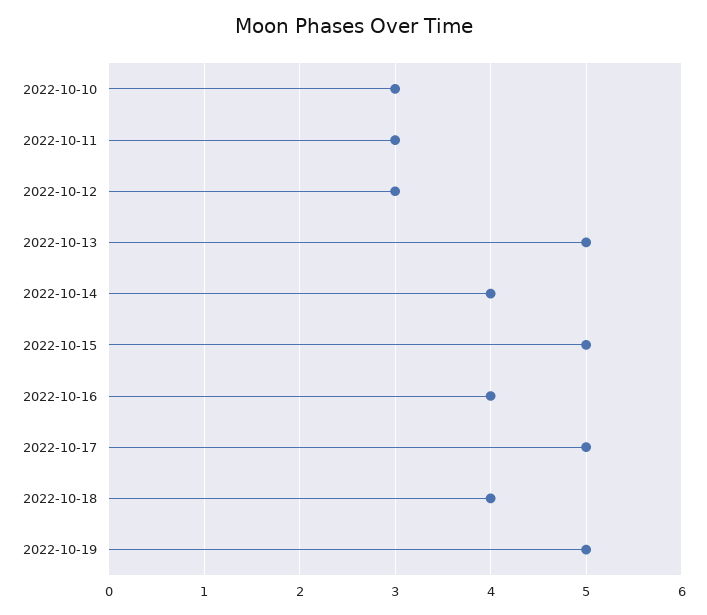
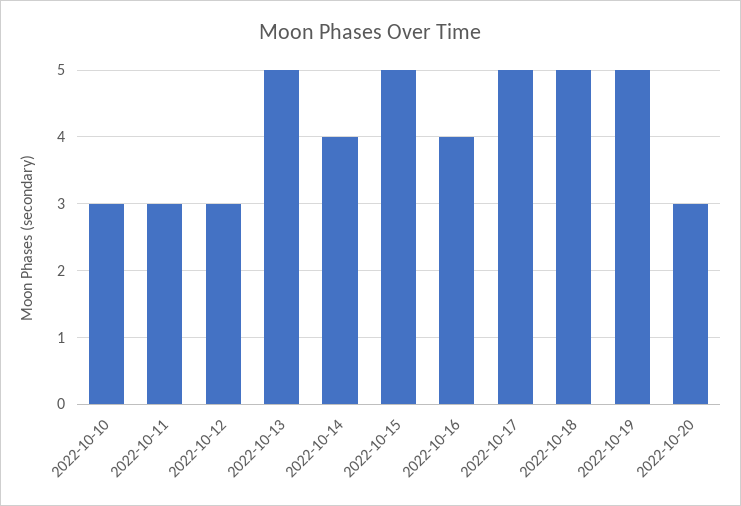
2022-10-18: 4 -> 5
2022-10-20: none -> 3

